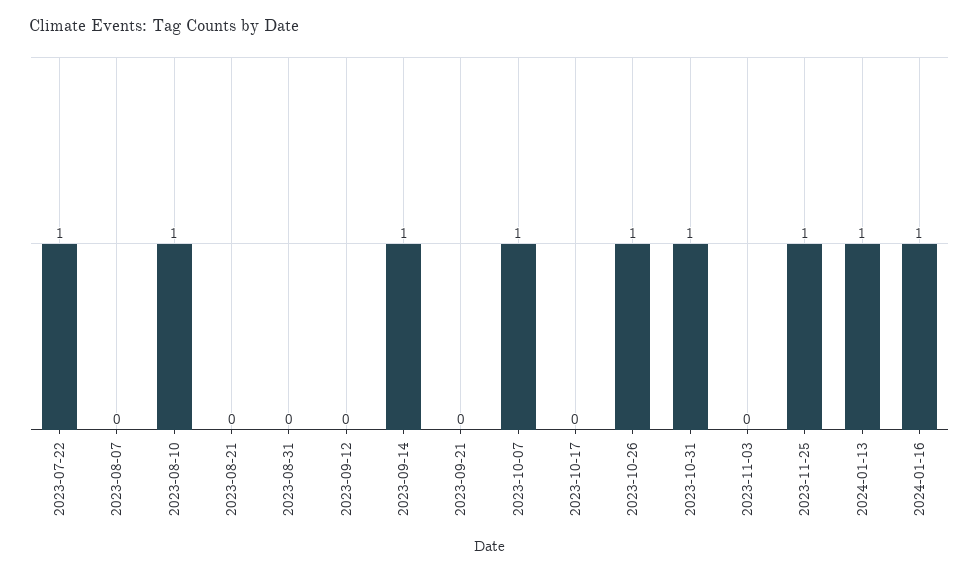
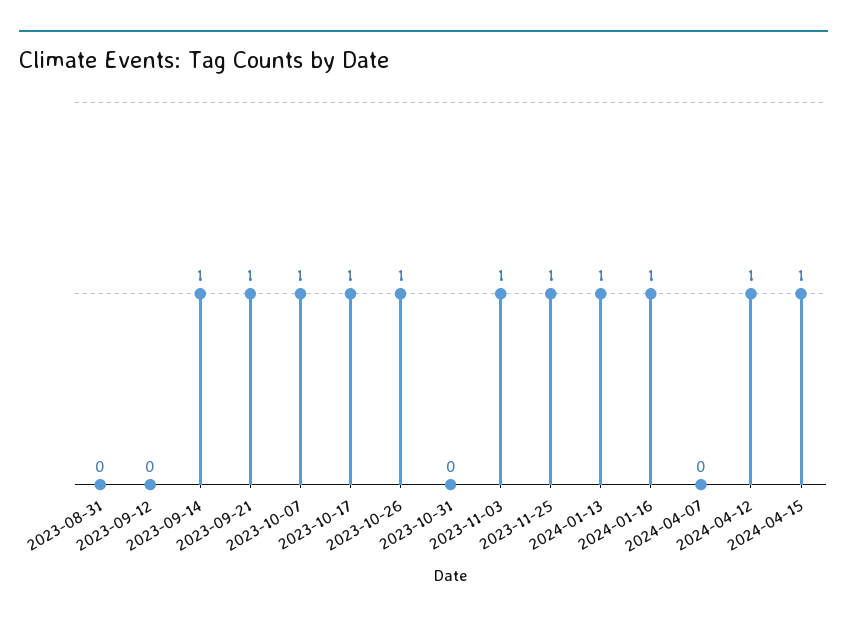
2023-07-22: 1 -> none
2023-08-07: 0 -> none
2023-08-10: 1 -> none
2023-08-21: 0 -> none
2023-09-21: 0 -> 1
2023-10-17: 0 -> 1
2023-10-31: 1 -> 0
2023-11-03: 0 -> 1
2024-04-07: none -> 0
2024-04-12: none -> 1
2024-04-15: none -> 1

